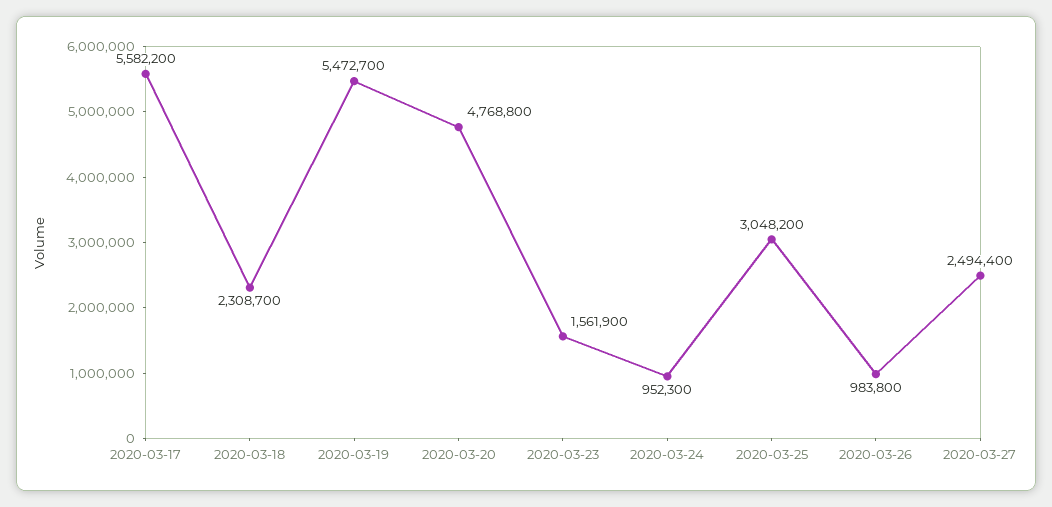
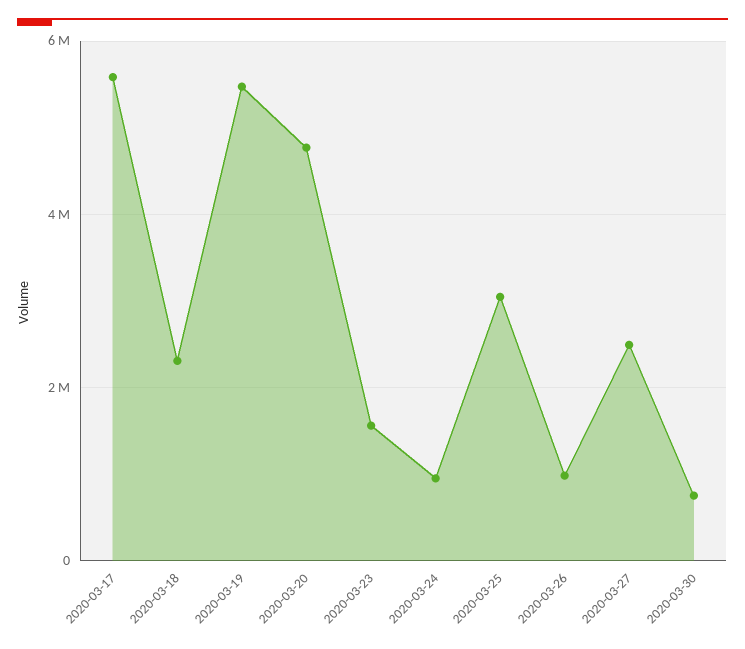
2020-03-30: none -> 800000

